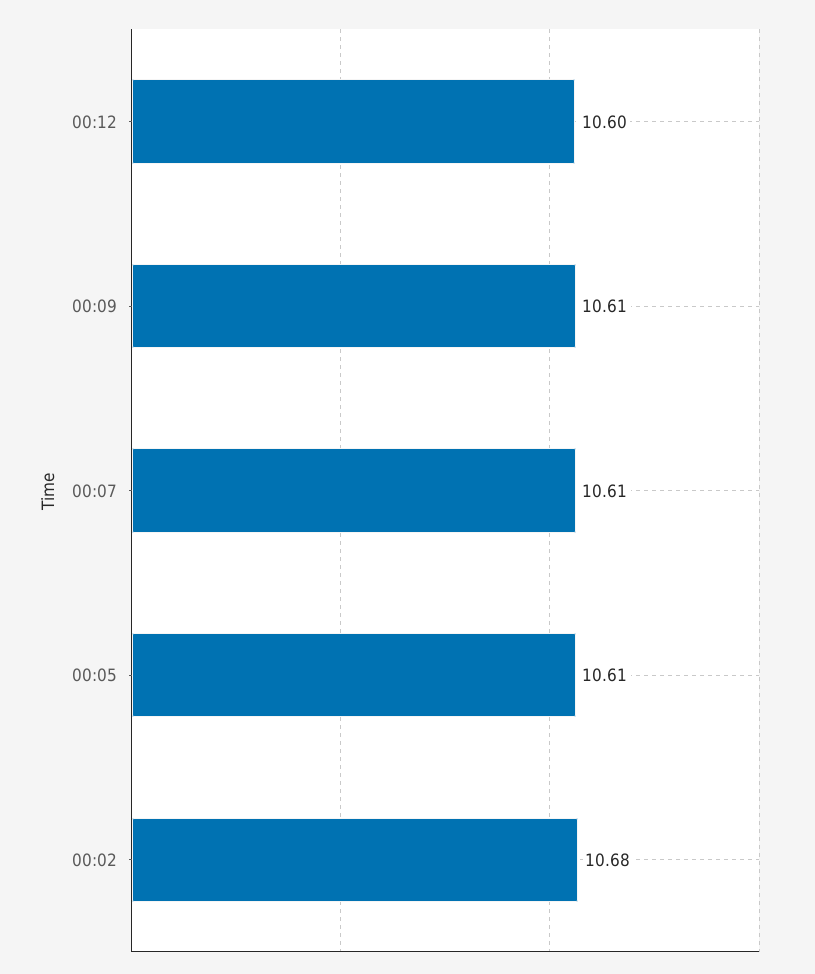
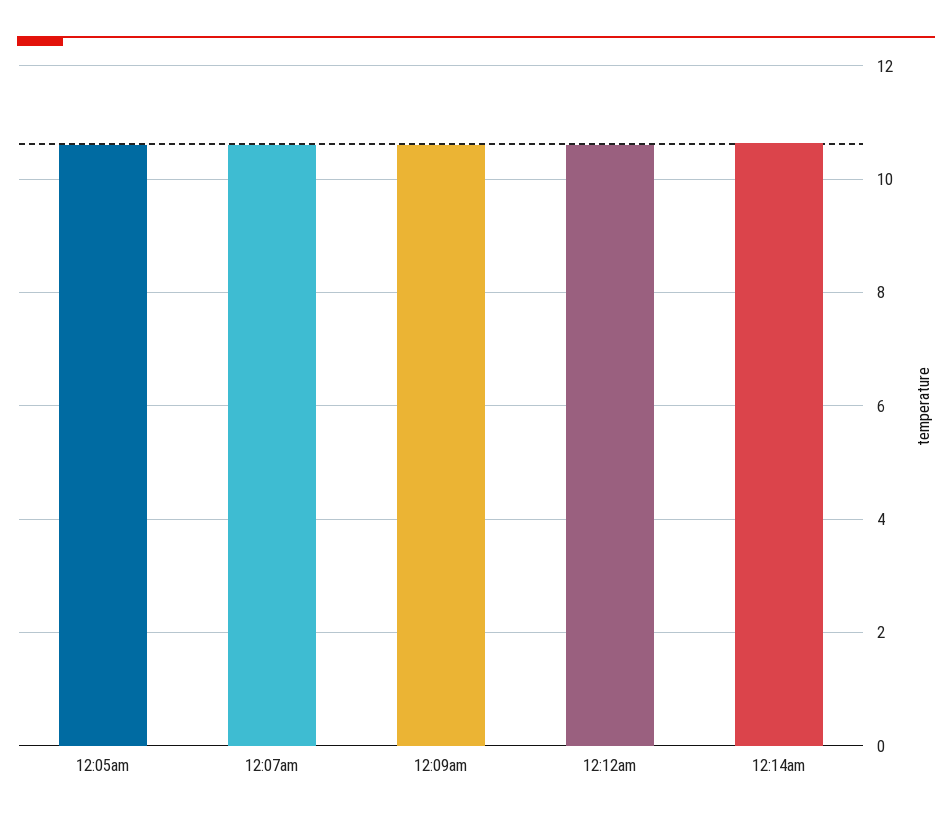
00:02: 10.68 -> none
12:14am: none -> 10.6

